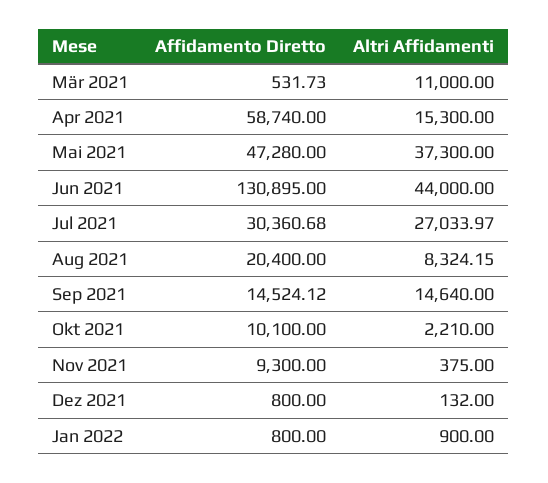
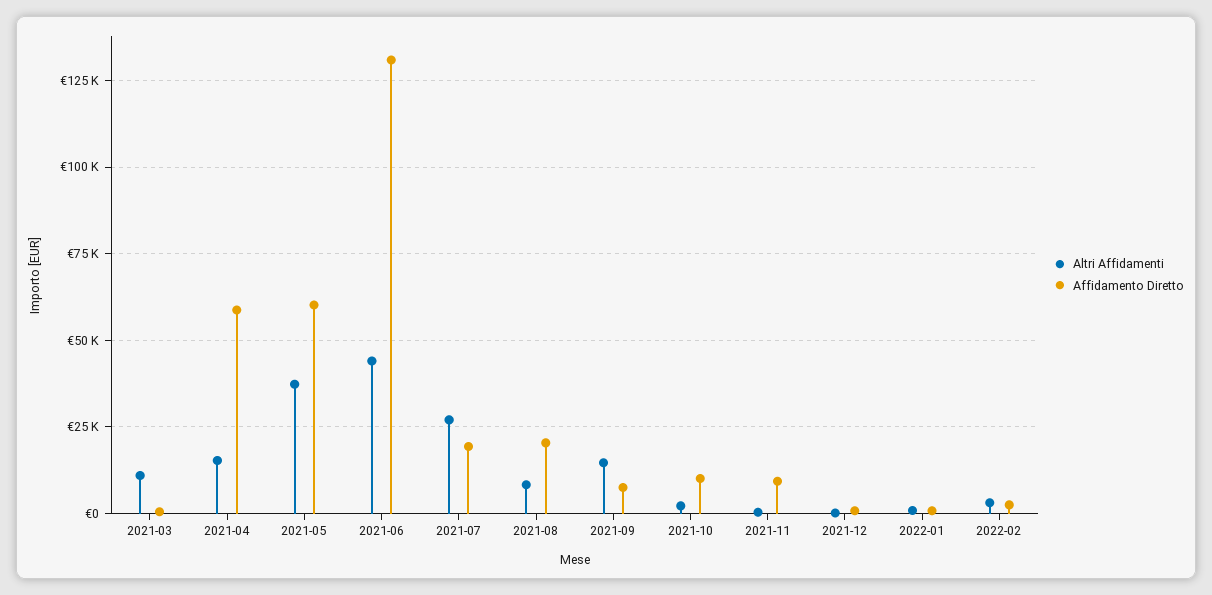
Affidamento Diretto, Mai 2021: 47280 -> 60000
Affidamento Diretto, Jul 2021: 30360.68 -> 20000
Affidamento Diretto, Sep 2021: 14524.12 -> 7500
Altri Affidamenti, 2022-02: none -> 2500
Affidamento Diretto, 2022-02: none -> 2500

